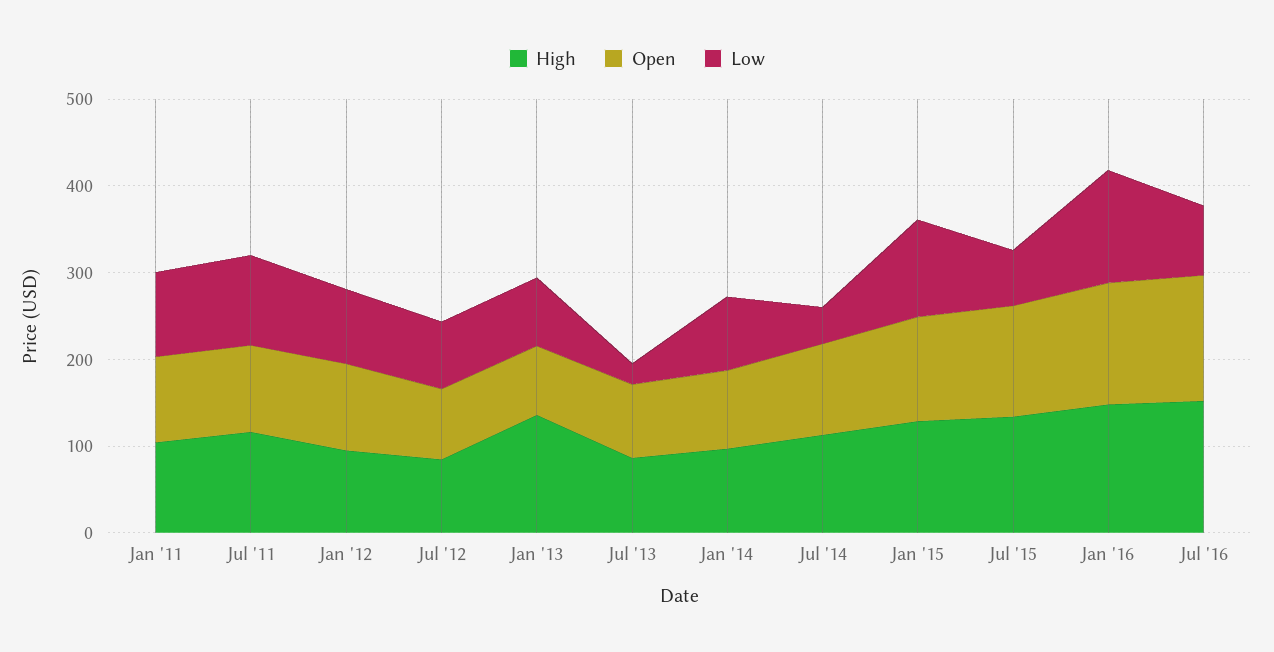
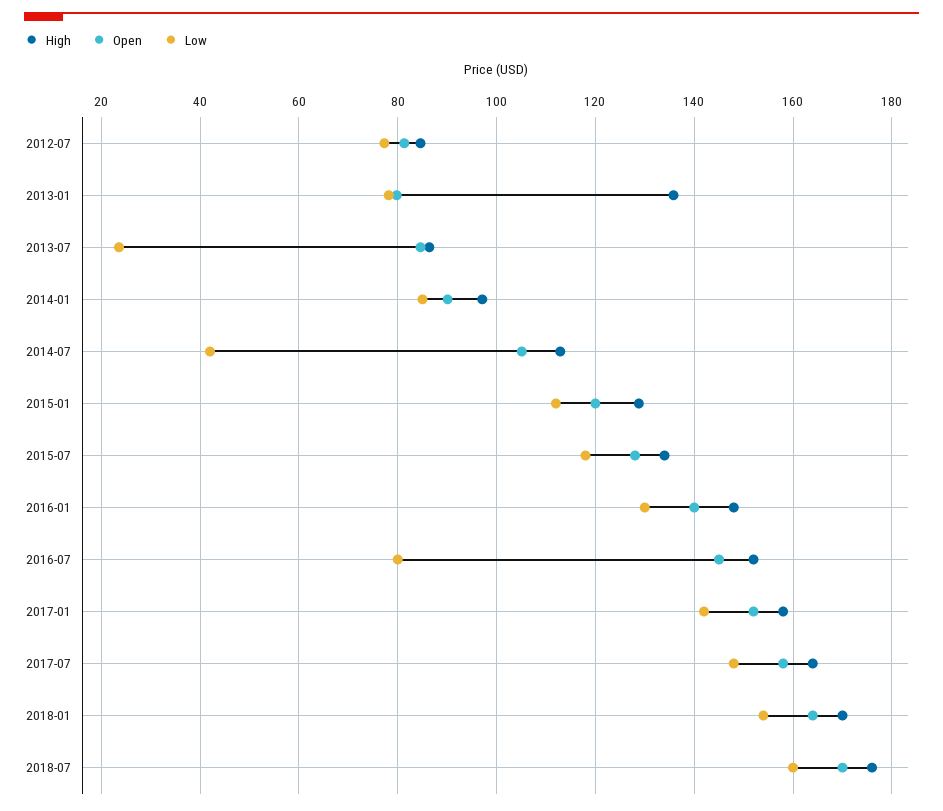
High, Jan '11: 100 -> none
Open, Jan '11: 100 -> none
Low, Jan '11: 100 -> none
High, Jul '11: 120 -> none
Open, Jul '11: 100 -> none
Low, Jul '11: 100 -> none
High, Jan '12: 100 -> none
Open, Jan '12: 100 -> none
Low, Jan '12: 80 -> none
Low, Jul '15: 60 -> 118
High, 2017-01: none -> 158
Open, 2017-01: none -> 152
Low, 2017-01: none -> 142
High, 2017-07: none -> 164
Open, 2017-07: none -> 158
Low, 2017-07: none -> 148
High, 2018-01: none -> 170
Open, 2018-01: none -> 164
Low, 2018-01: none -> 154
High, 2018-07: none -> 176
Open, 2018-07: none -> 170
Low, 2018-07: none -> 160

